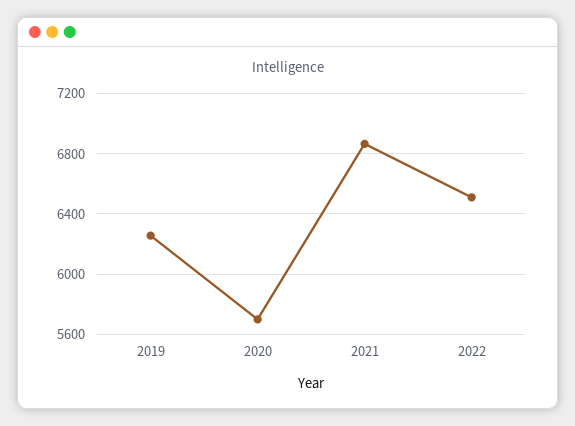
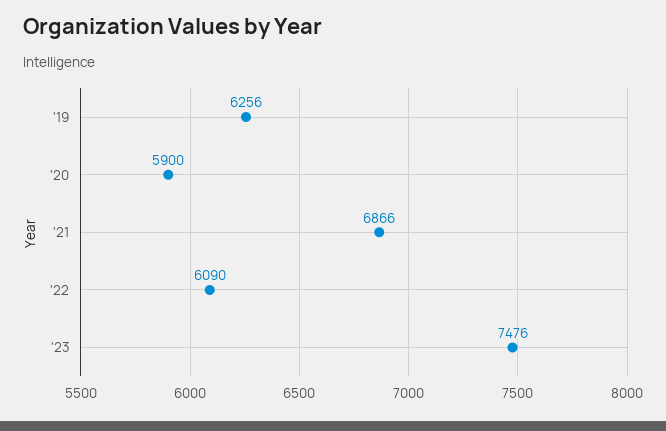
2020: 5700 -> 5900
2022: 6500 -> 6090
'23: none -> 7476

